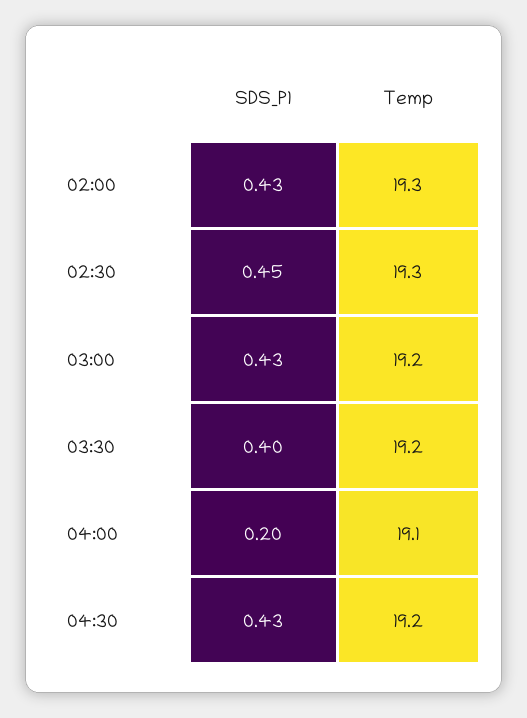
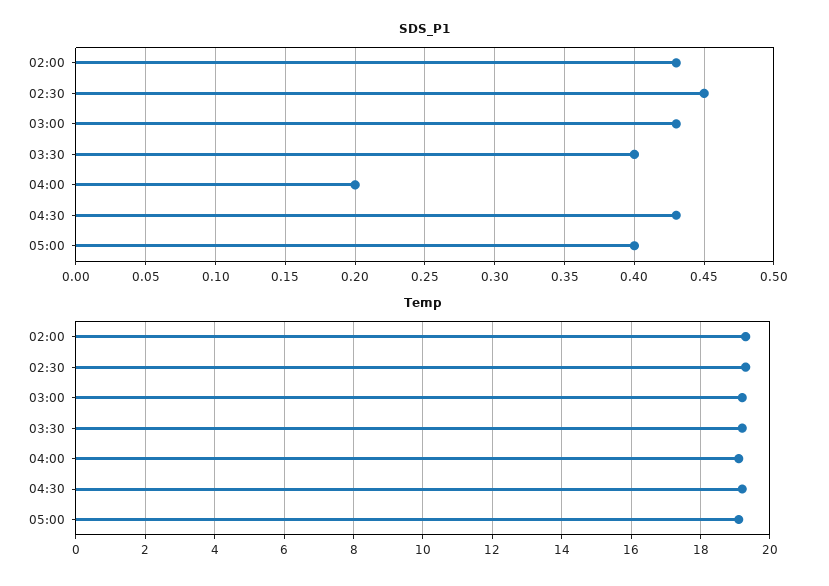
SDS_P1, 05:00: none -> 0.4
Temp, 05:00: none -> 19

